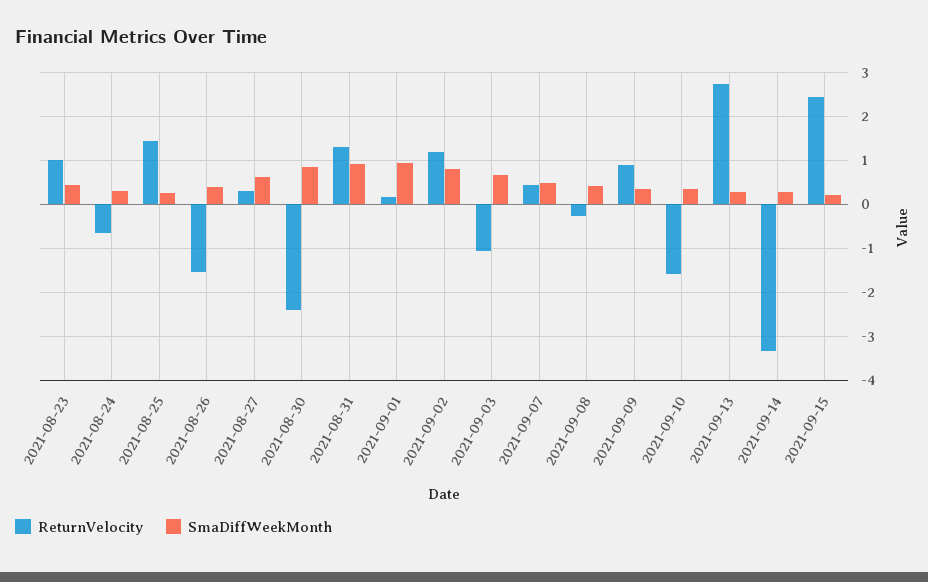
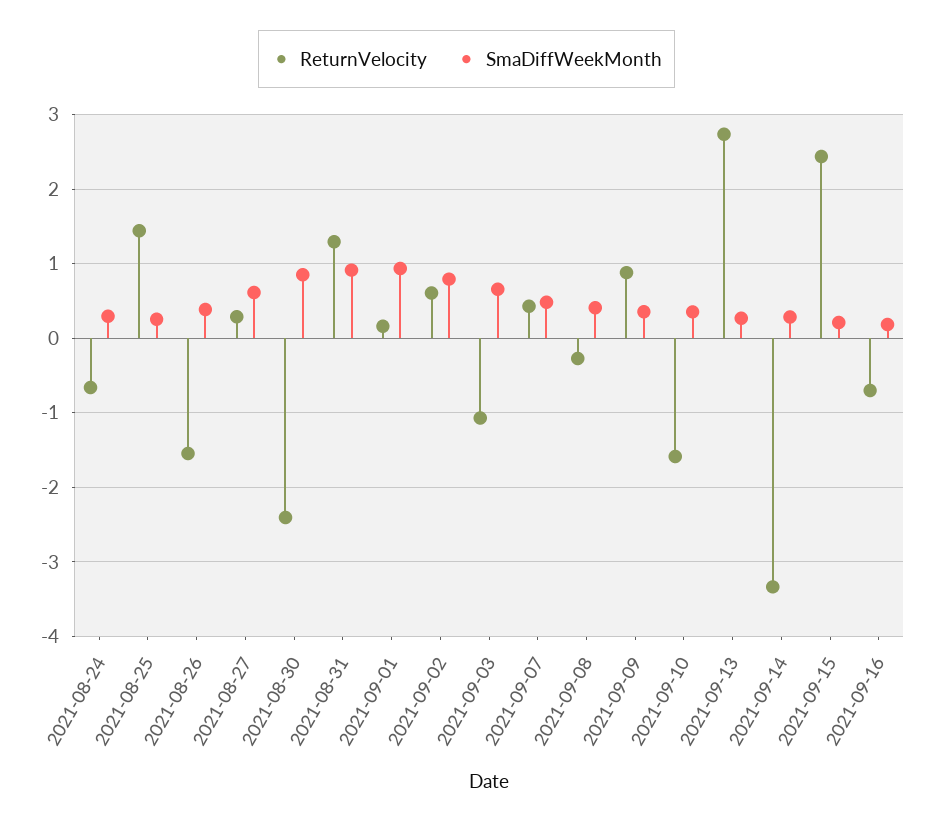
ReturnVelocity, 2021-08-23: 1 -> none
SmaDiffWeekMonth, 2021-08-23: 0.4 -> none
ReturnVelocity, 2021-09-02: 1.2 -> 0.6
ReturnVelocity, 2021-09-16: none -> -0.7
SmaDiffWeekMonth, 2021-09-16: none -> 0.2

